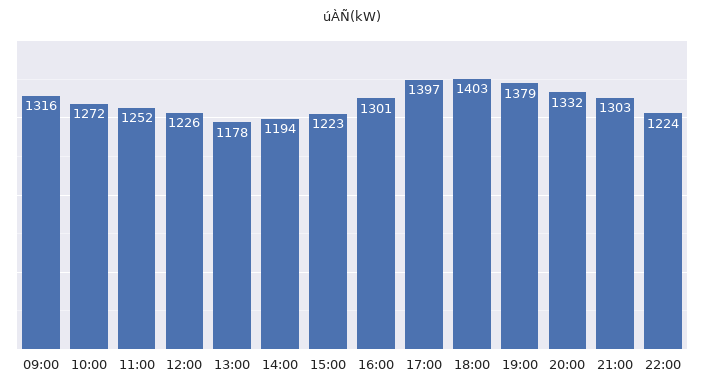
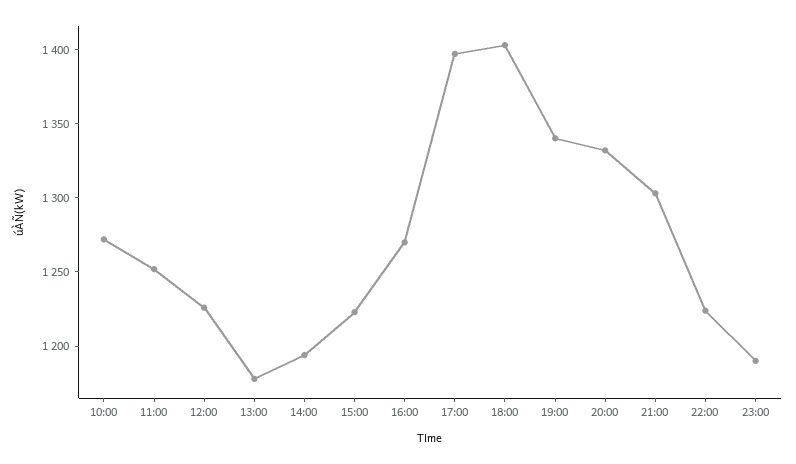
09:00: 1316 -> none
16:00: 1301 -> 1270
19:00: 1379 -> 1340
23:00: none -> 1190

